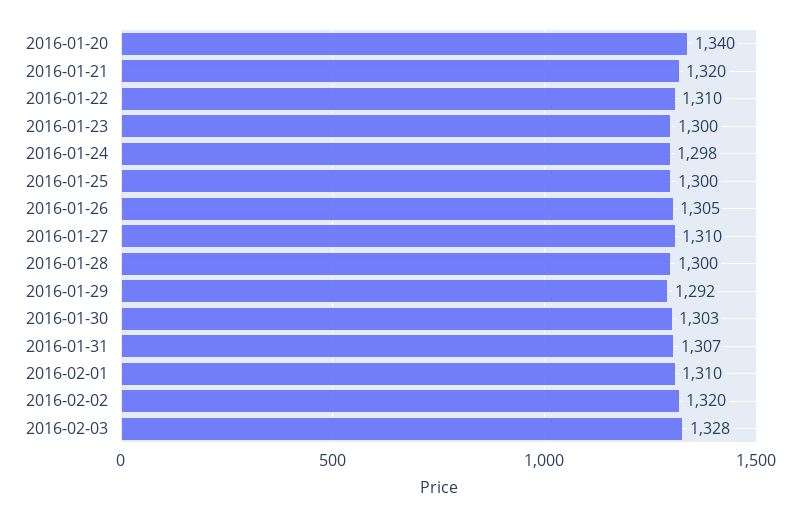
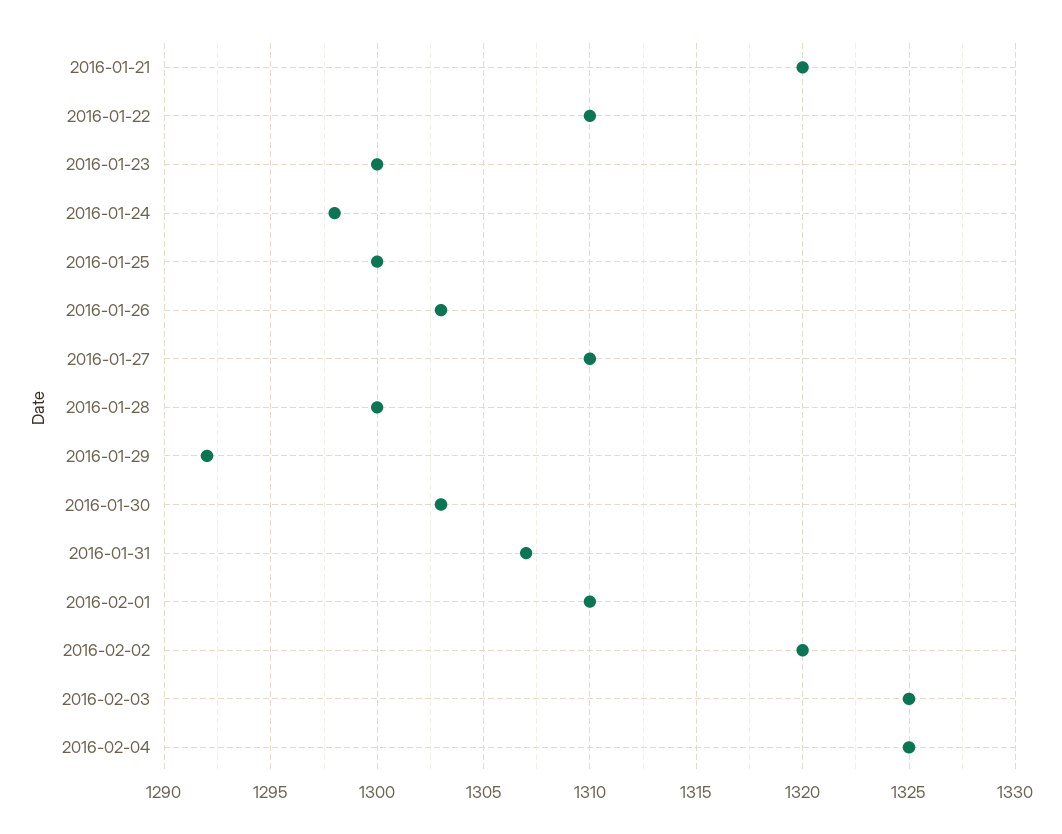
2016-01-20: 1340 -> none
2016-01-26: 1305 -> 1303
2016-02-03: 1328 -> 1325
2016-02-04: none -> 1325

